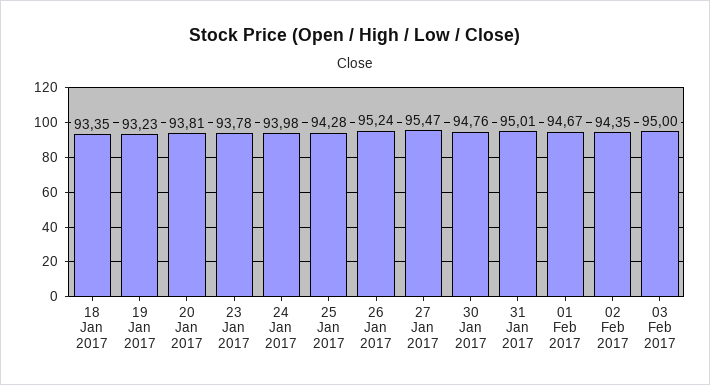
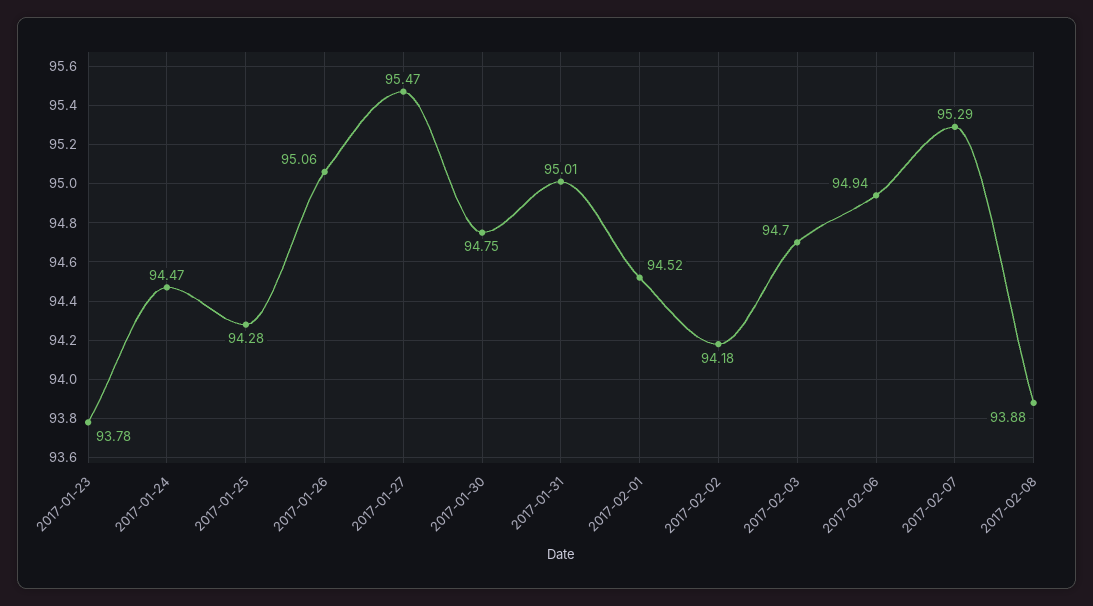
18 Jan 2017: 93.35 -> none
19 Jan 2017: 93.23 -> none
20 Jan 2017: 93.81 -> none
24 Jan 2017: 93.98 -> 94.47
26 Jan 2017: 95.24 -> 95.06
30 Jan 2017: 94.76 -> 94.75
01 Feb 2017: 94.67 -> 94.52
02 Feb 2017: 94.35 -> 94.18
03 Feb 2017: 95 -> 94.7
2017-02-06: none -> 94.94
2017-02-07: none -> 95.29
2017-02-08: none -> 93.88

